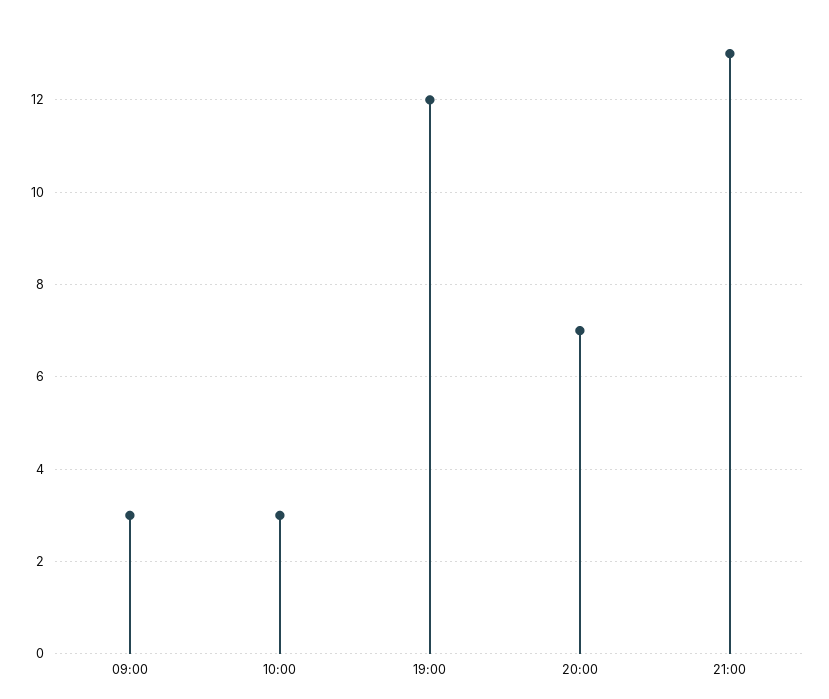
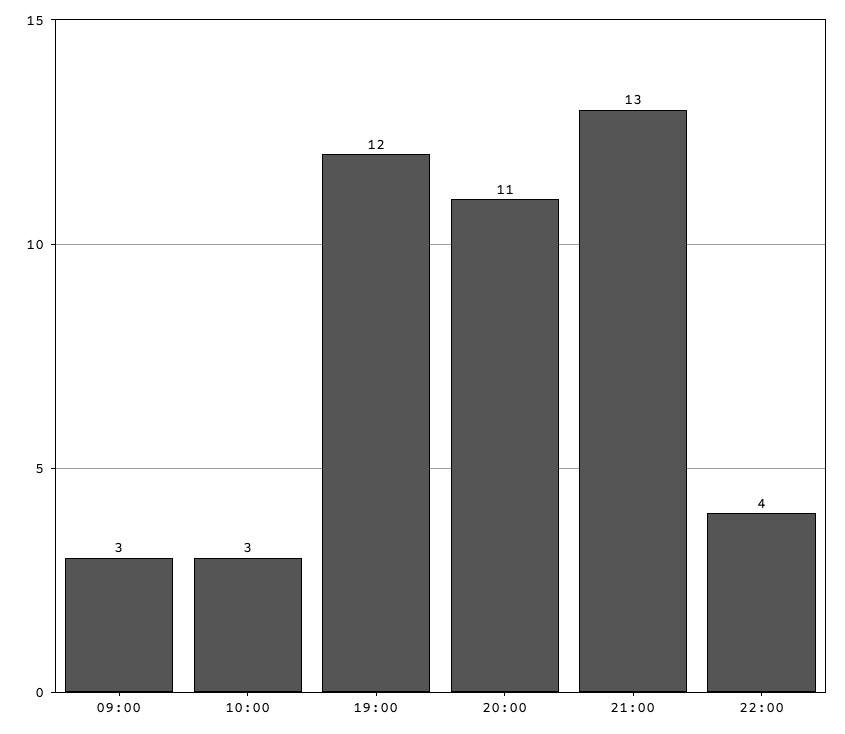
20:00: 7 -> 11
22:00: none -> 4

